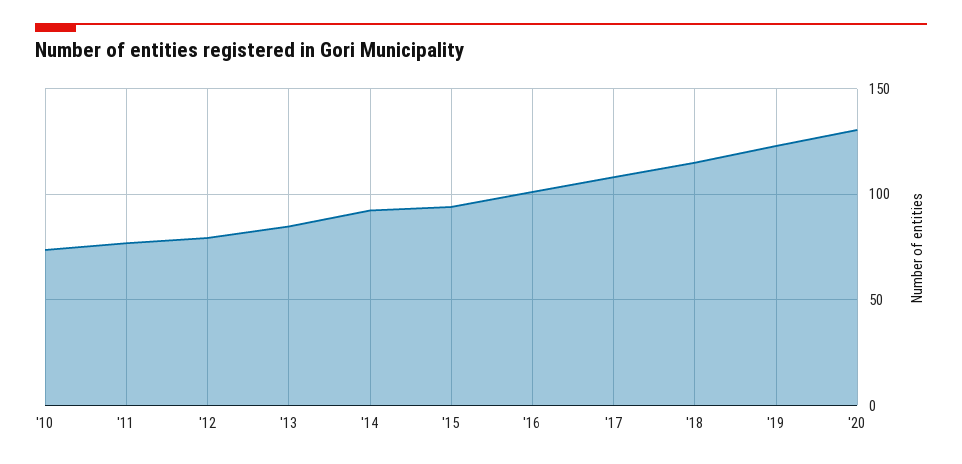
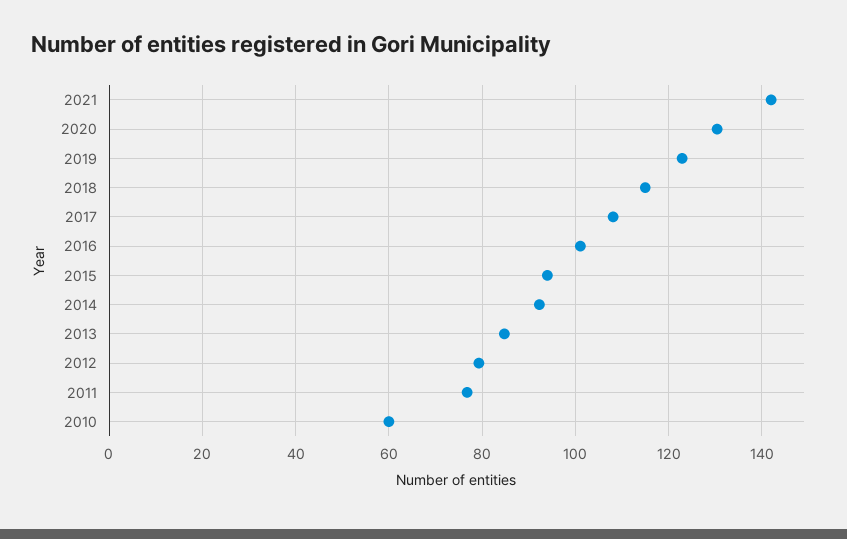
'10: 75 -> 60
2021: none -> 142

